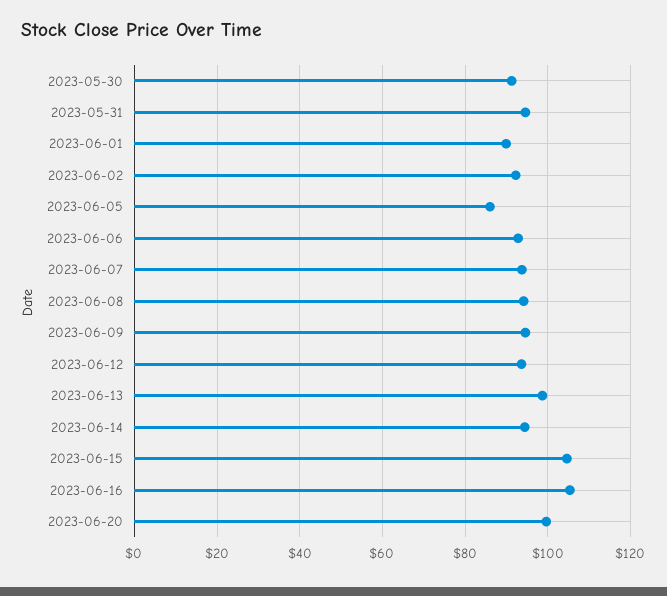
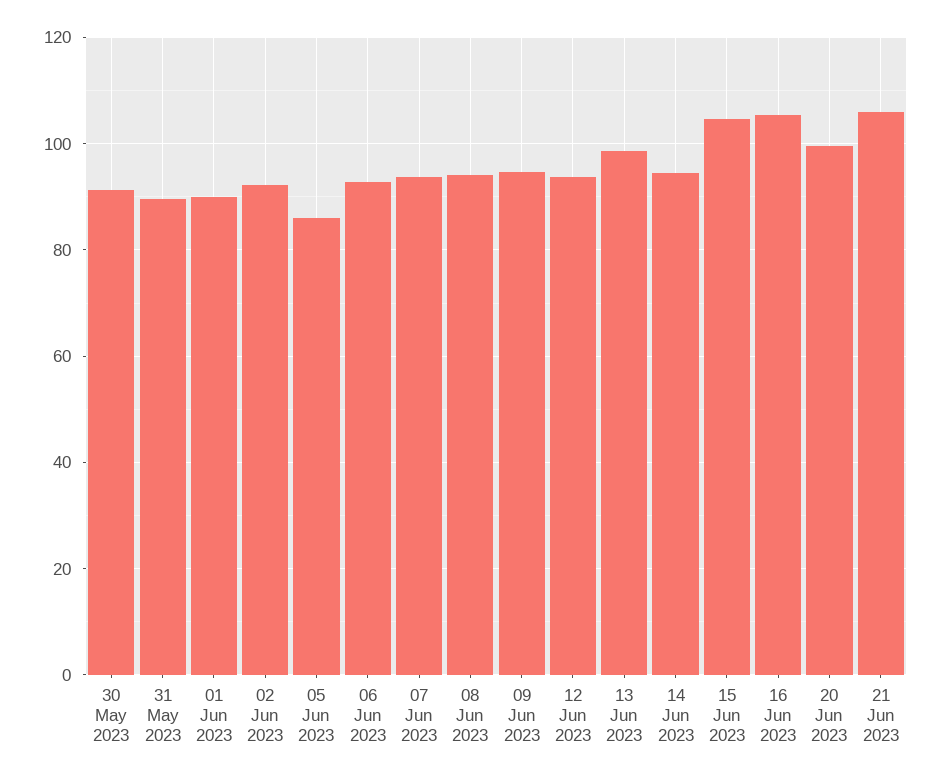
2023-05-31: 94 -> 90
21 Jun 2023: none -> 106

